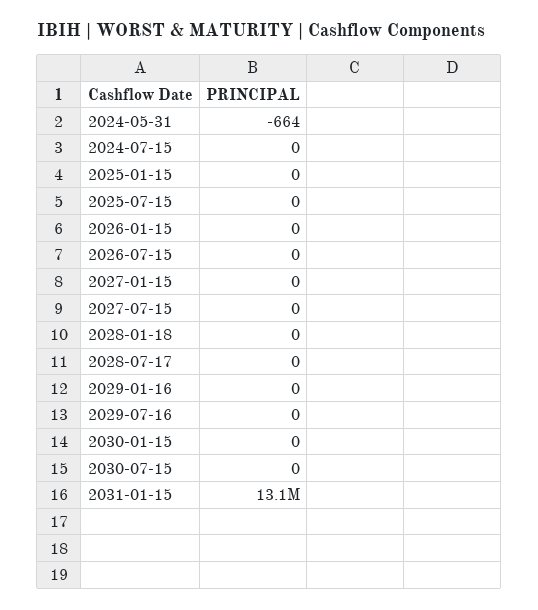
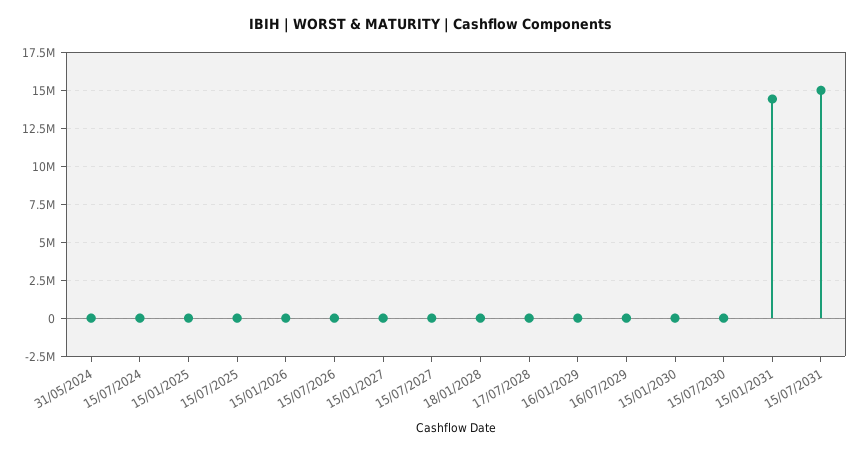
2031-01-15: 13100000 -> 14500000
15/07/2031: none -> 15000000

